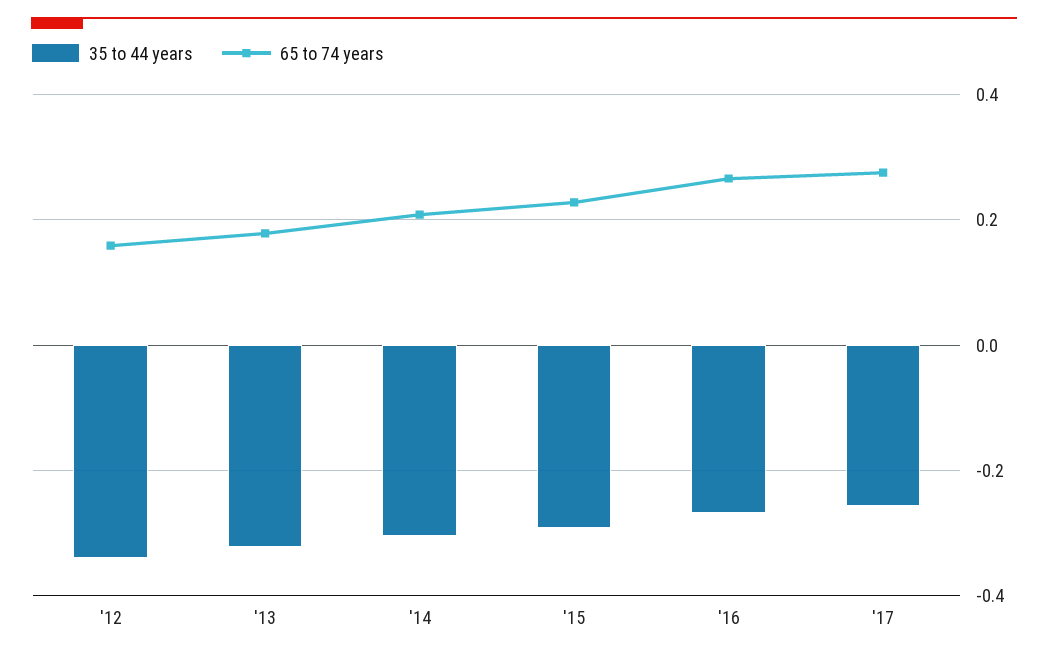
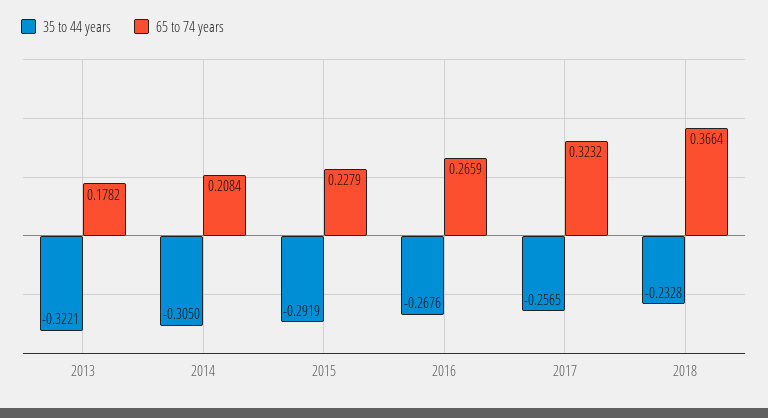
35 to 44 years, '12: -0.34 -> none
65 to 74 years, '12: 0.16 -> none
65 to 74 years, '17: 0.28 -> 0.3232
35 to 44 years, 2018: none -> -0.2328
65 to 74 years, 2018: none -> 0.3664

